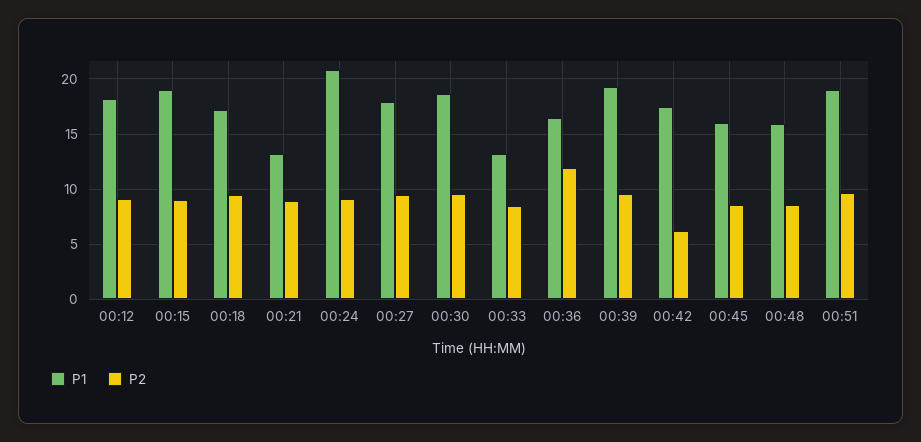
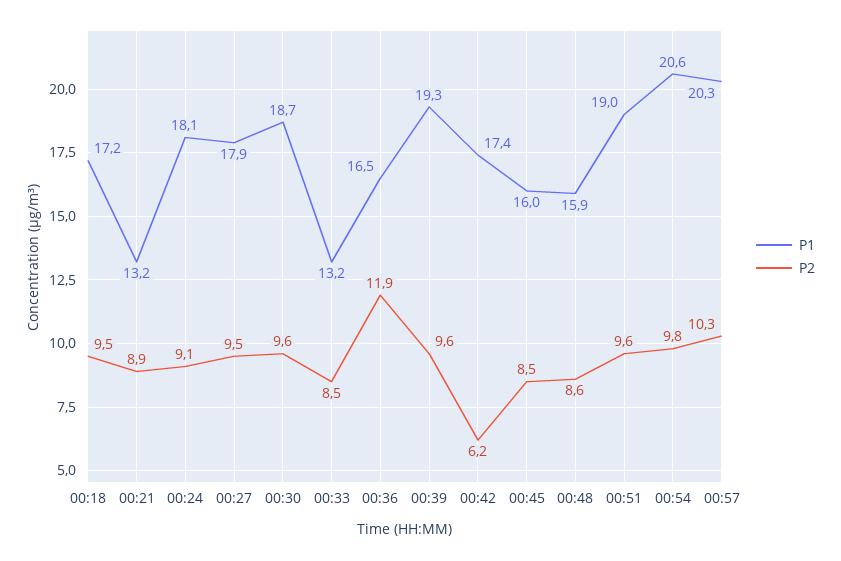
P1, 00:12: 18 -> none
P2, 00:12: 9 -> none
P1, 00:15: 19 -> none
P2, 00:15: 9 -> none
P1, 00:24: 21 -> 18.1
P1, 00:54: none -> 20.6
P2, 00:54: none -> 9.8
P1, 00:57: none -> 20.3
P2, 00:57: none -> 10.3

